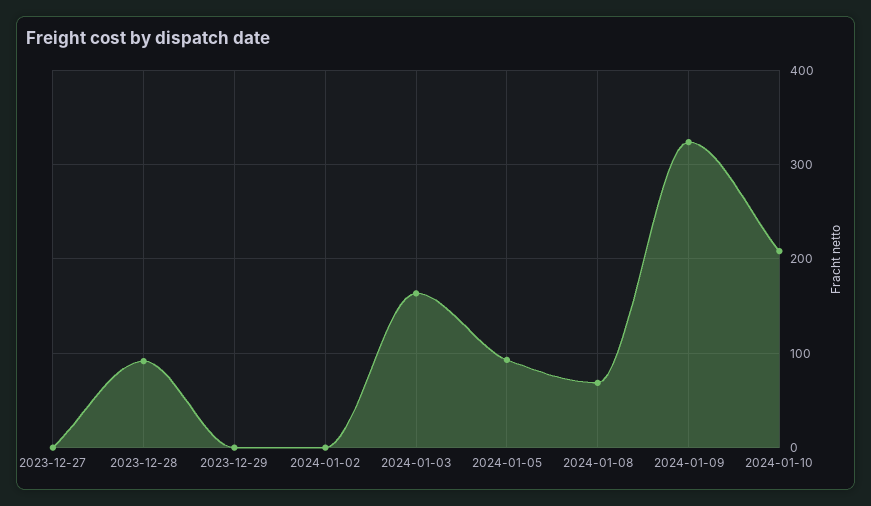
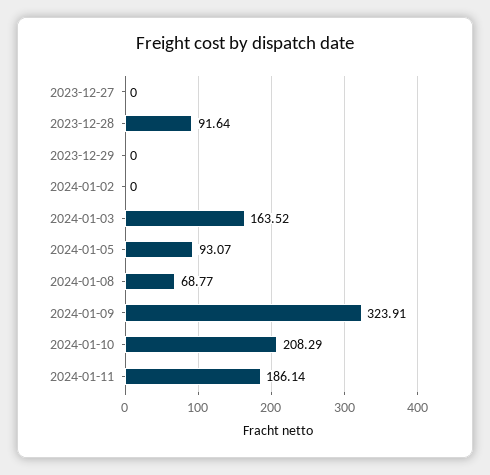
2024-01-11: none -> 186.14

